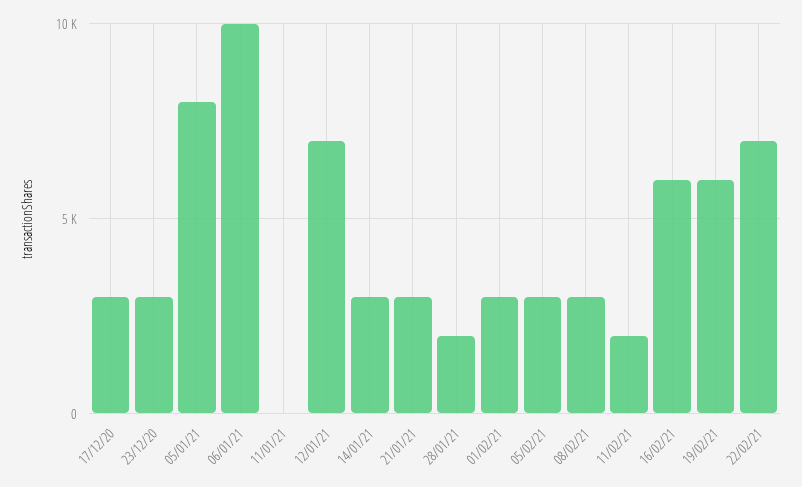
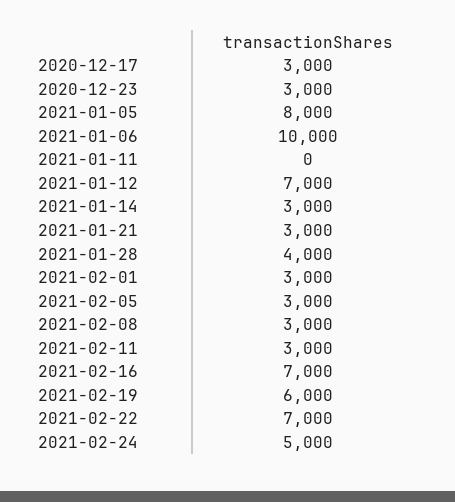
28/01/21: 2000 -> 4000
11/02/21: 2000 -> 3000
16/02/21: 6000 -> 7000
2021-02-24: none -> 5000

